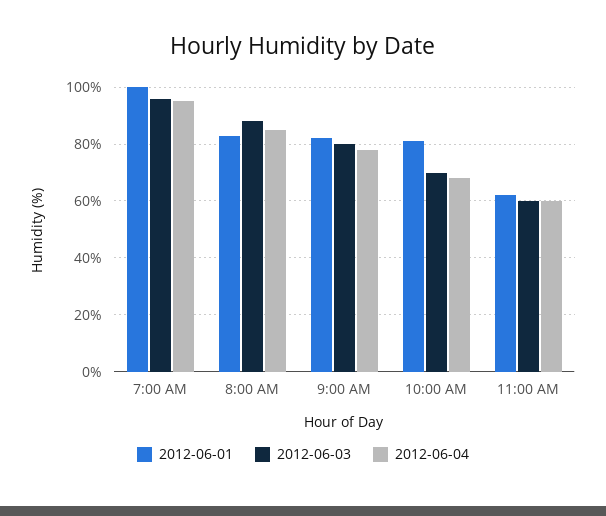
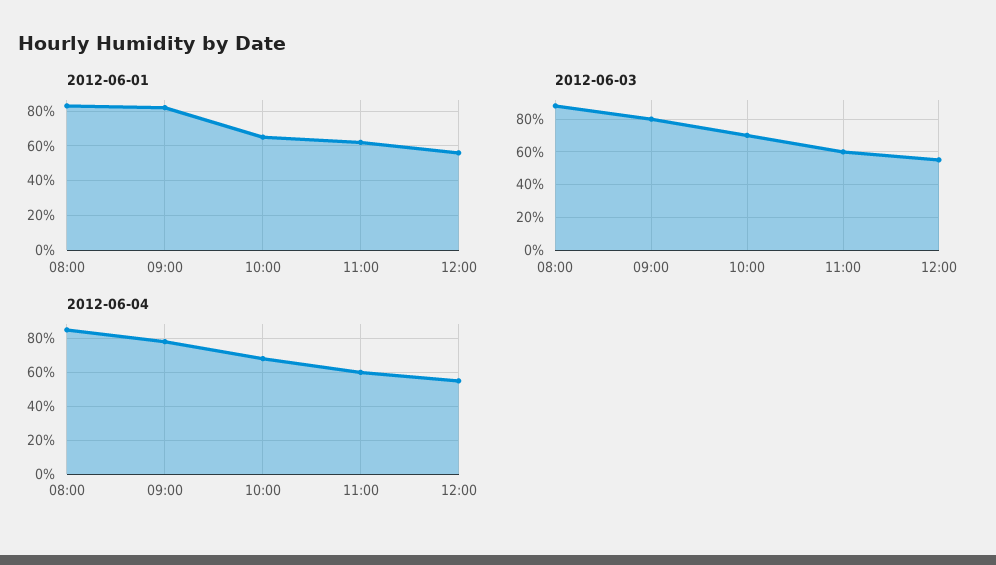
2012-06-01, 7:00 AM: 100 -> none
2012-06-03, 7:00 AM: 95 -> none
2012-06-04, 7:00 AM: 95 -> none
2012-06-01, 10:00 AM: 80 -> 65
2012-06-01, 12:00: none -> 55
2012-06-03, 12:00: none -> 55
2012-06-04, 12:00: none -> 55

